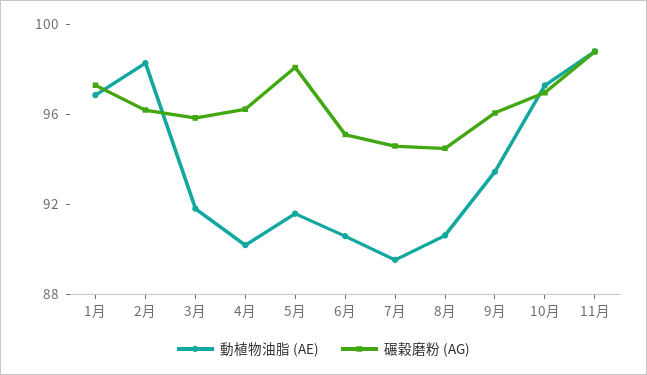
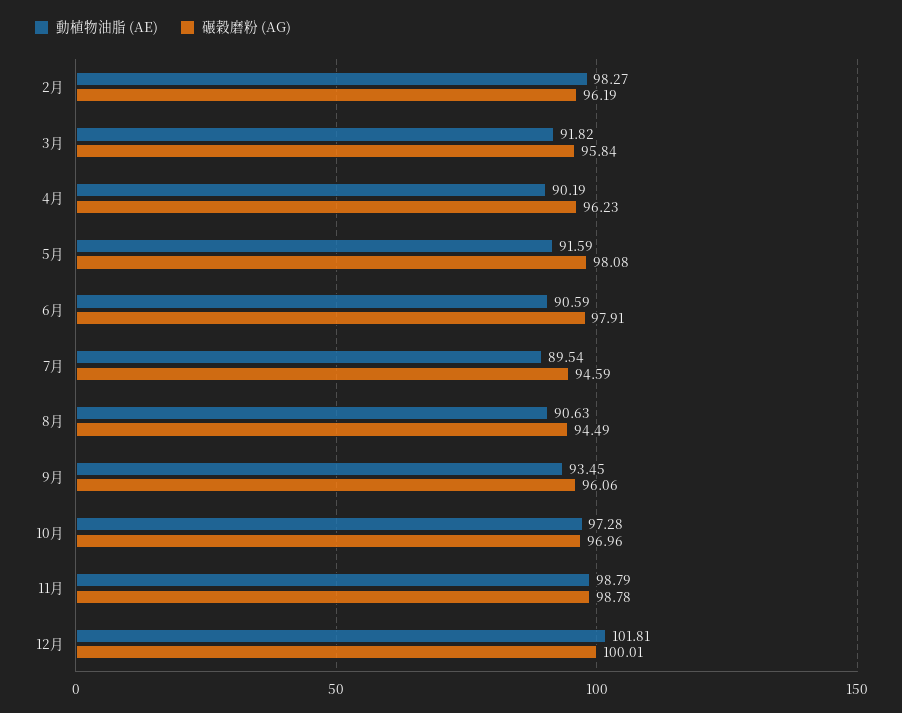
動植物油脂 (AE), 1月: 97 -> none
碾榖磨粉 (AG), 1月: 97 -> none
碾榖磨粉 (AG), 6月: 95 -> 97.91
動植物油脂 (AE), 12月: none -> 101.81
碾榖磨粉 (AG), 12月: none -> 100.01

